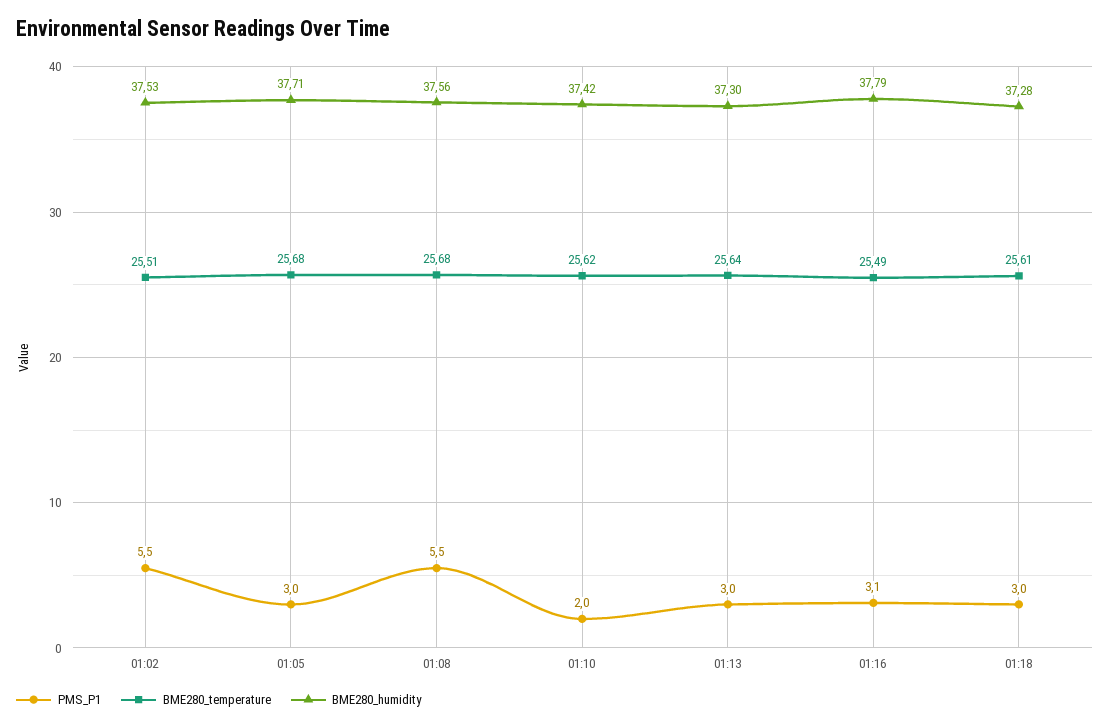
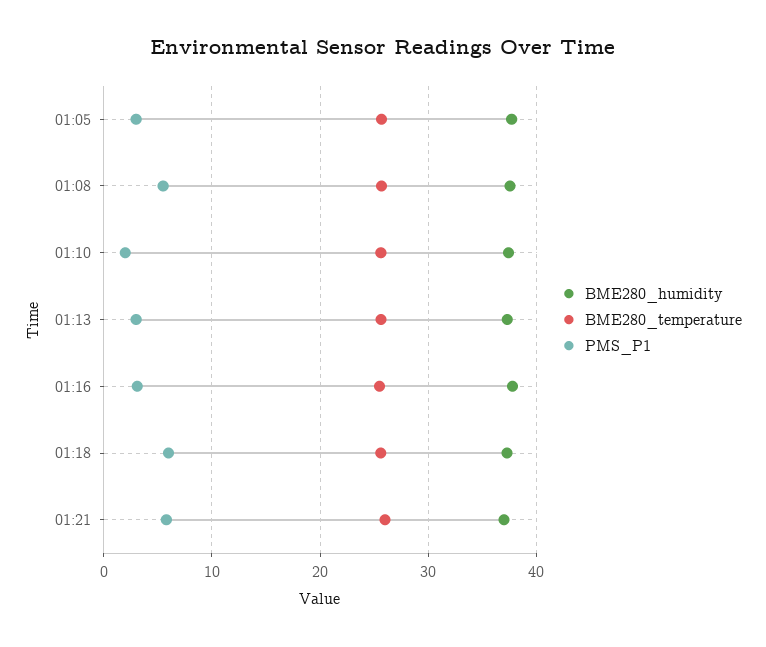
PMS_P1, 01:02: 5.5 -> none
BME280_temperature, 01:02: 25.51 -> none
BME280_humidity, 01:02: 37.53 -> none
PMS_P1, 01:18: 3 -> 6
BME280_humidity, 01:21: none -> 37
BME280_temperature, 01:21: none -> 26
PMS_P1, 01:21: none -> 6

